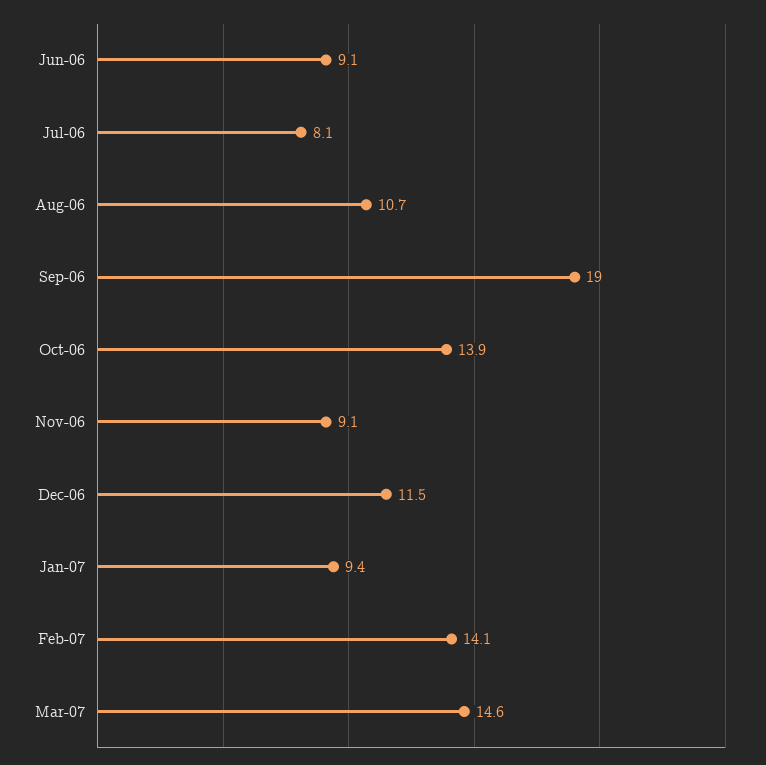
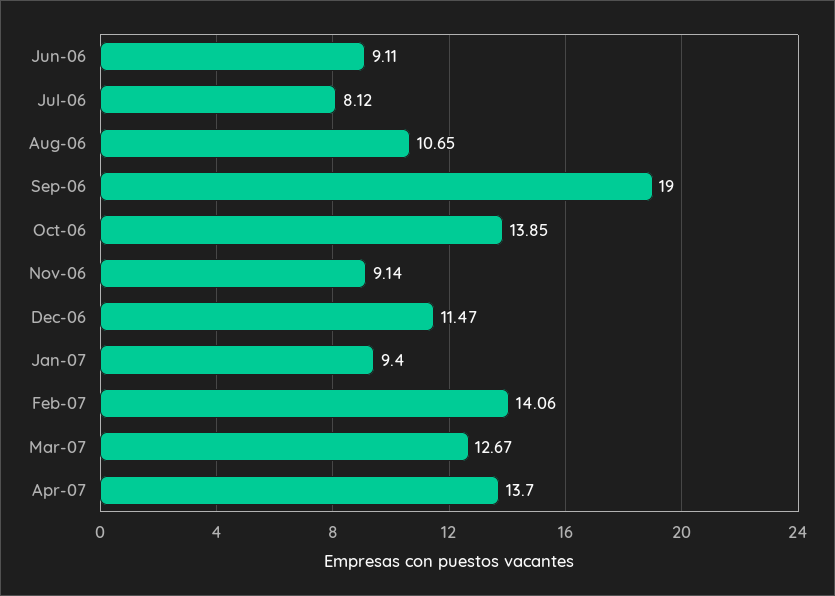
Mar-07: 14.6 -> 12.67
Apr-07: none -> 13.7

